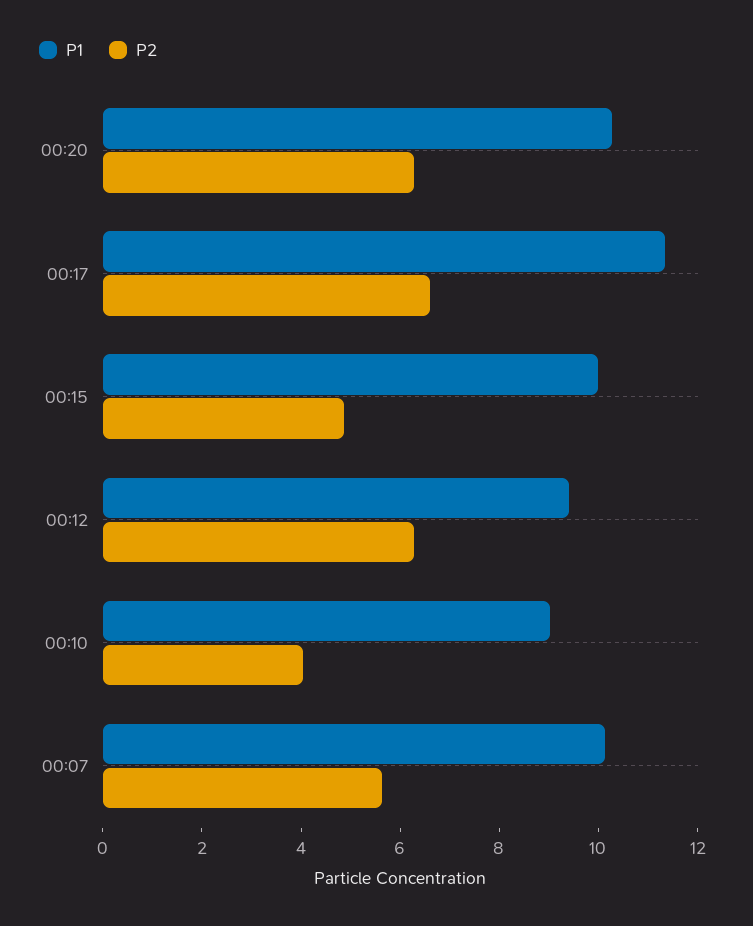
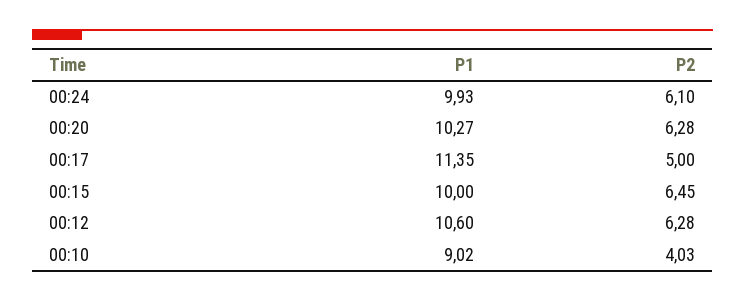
P2, 00:17: 6.5 -> 5
P2, 00:15: 5 -> 6.45
P1, 00:12: 9.5 -> 10.6
P1, 00:07: 10 -> none
P2, 00:07: 5.5 -> none
P1, 00:24: none -> 9.93
P2, 00:24: none -> 6.1

